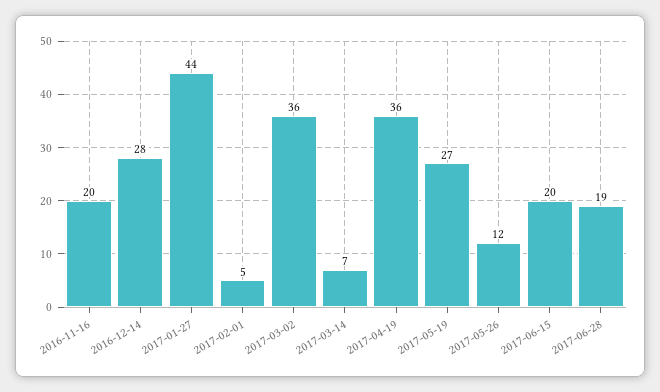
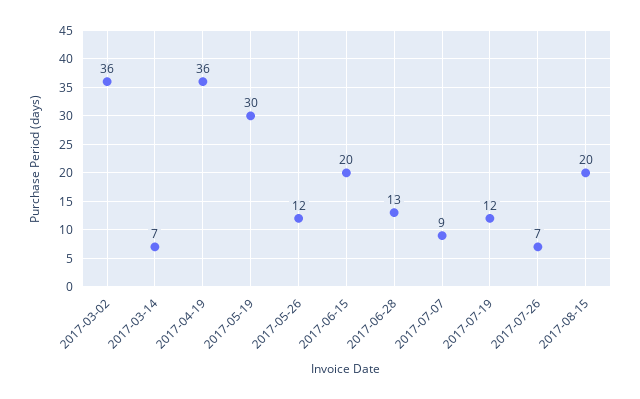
2016-11-16: 20 -> none
2016-12-14: 28 -> none
2017-01-27: 44 -> none
2017-02-01: 5 -> none
2017-05-19: 27 -> 30
2017-06-28: 19 -> 13
2017-07-07: none -> 9
2017-07-19: none -> 12
2017-07-26: none -> 7
2017-08-15: none -> 20

